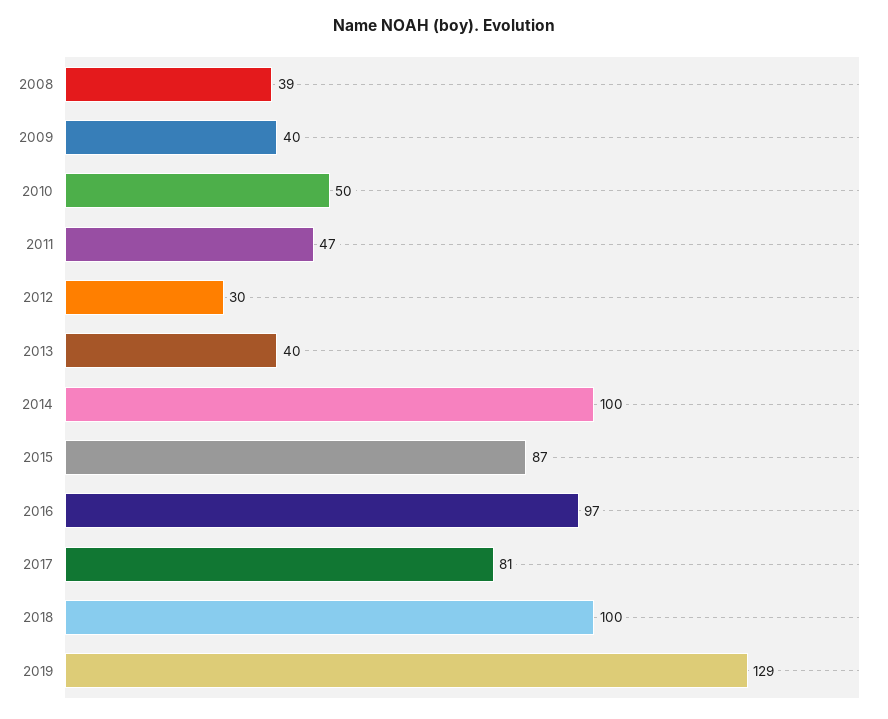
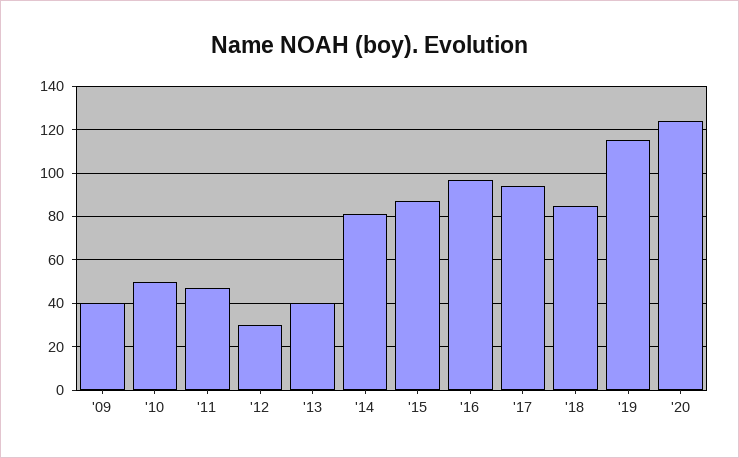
2008: 39 -> none
2014: 100 -> 80
2017: 81 -> 95
2018: 100 -> 85
2019: 129 -> 115
'20: none -> 125

